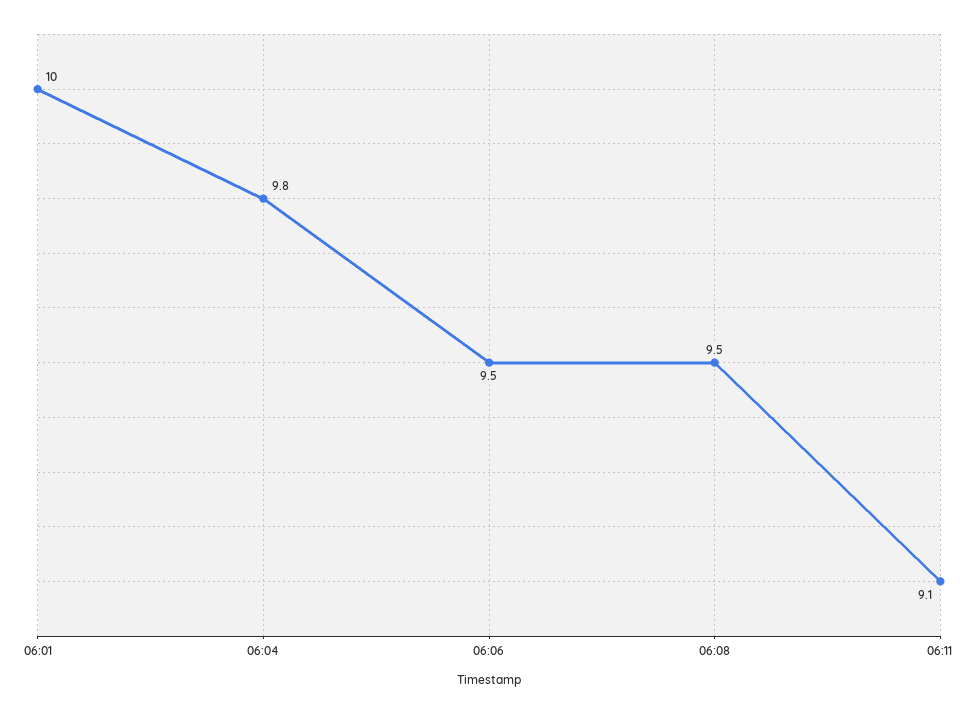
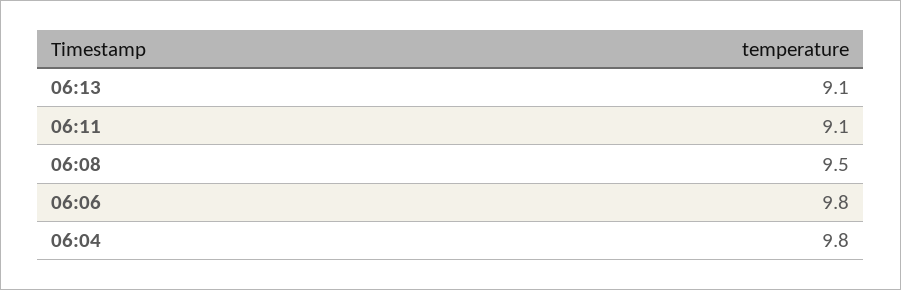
06:01: 10 -> none
06:06: 9.5 -> 9.8
06:13: none -> 9.1

